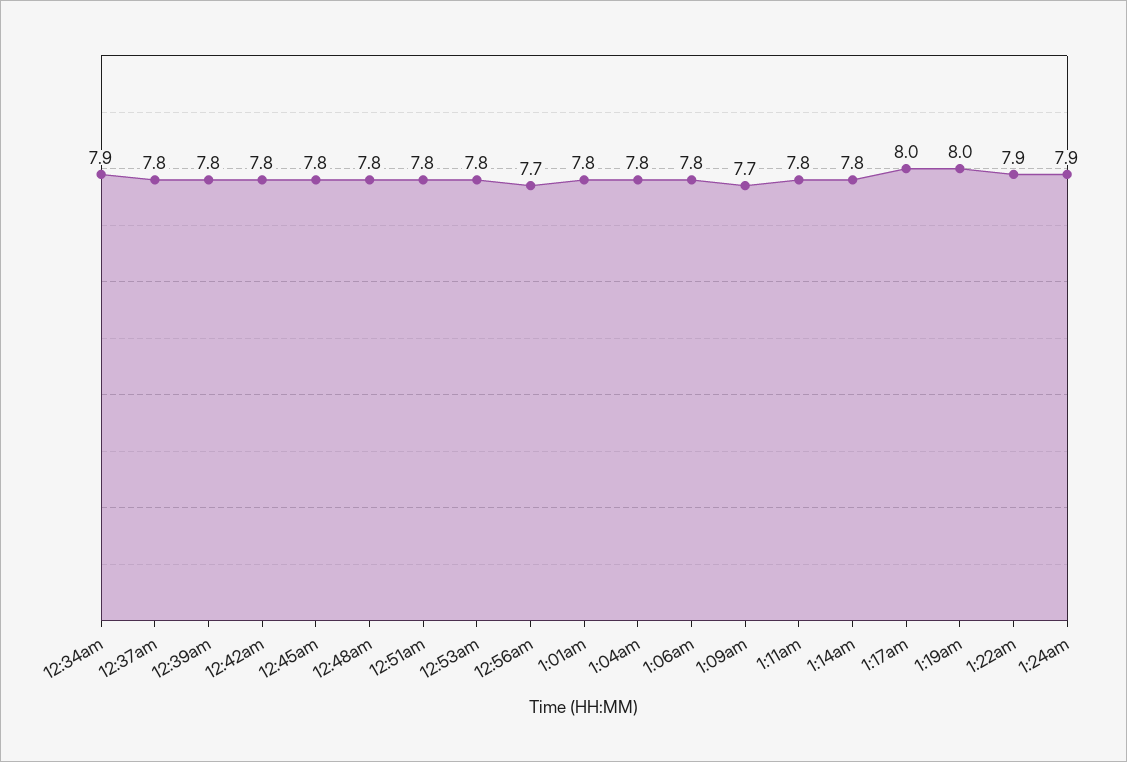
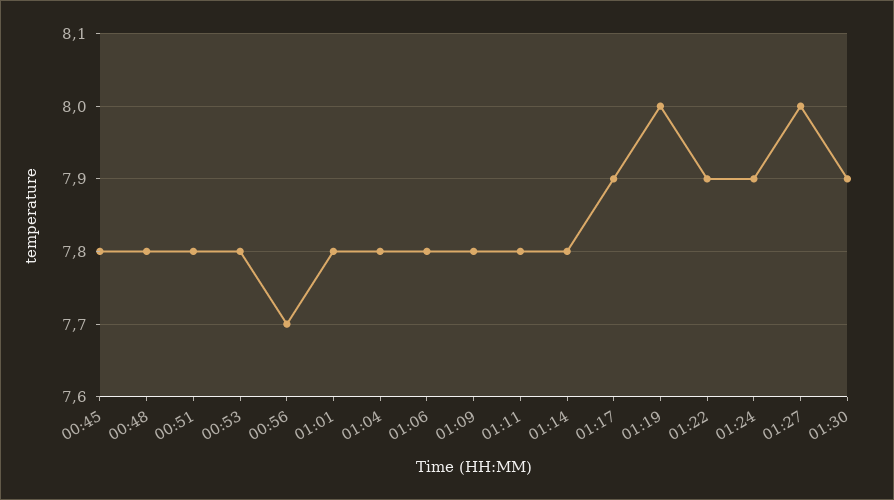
12:34am: 7.9 -> none
12:37am: 7.8 -> none
12:39am: 7.8 -> none
12:42am: 7.8 -> none
1:09am: 7.7 -> 7.8
1:17am: 8 -> 7.9
01:27: none -> 8
01:30: none -> 7.9

